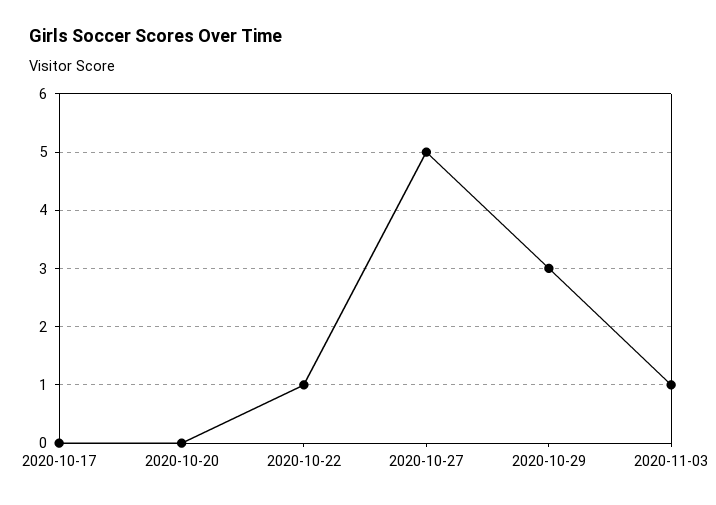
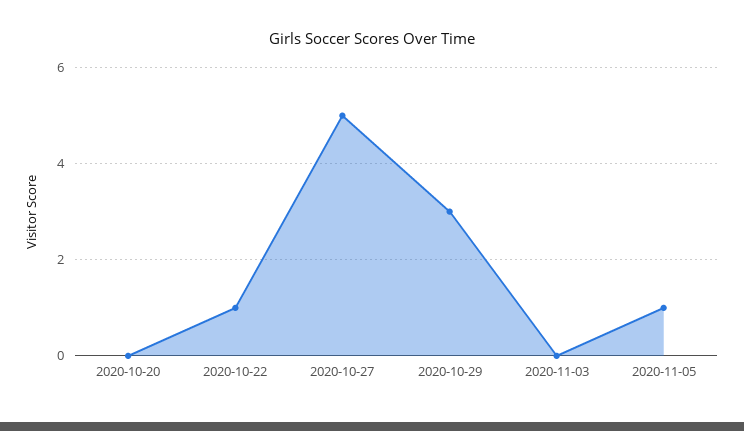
2020-10-17: 0 -> none
2020-11-03: 1 -> 0
2020-11-05: none -> 1

